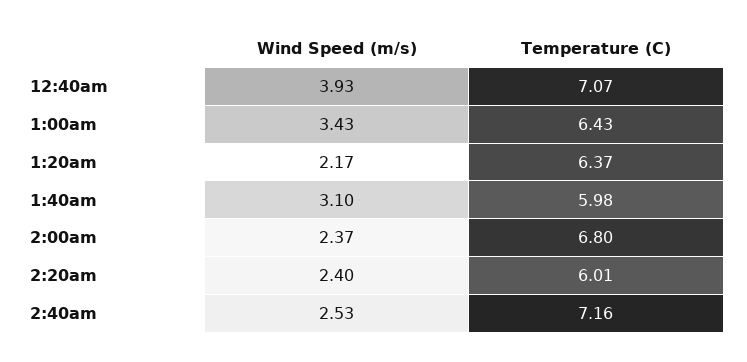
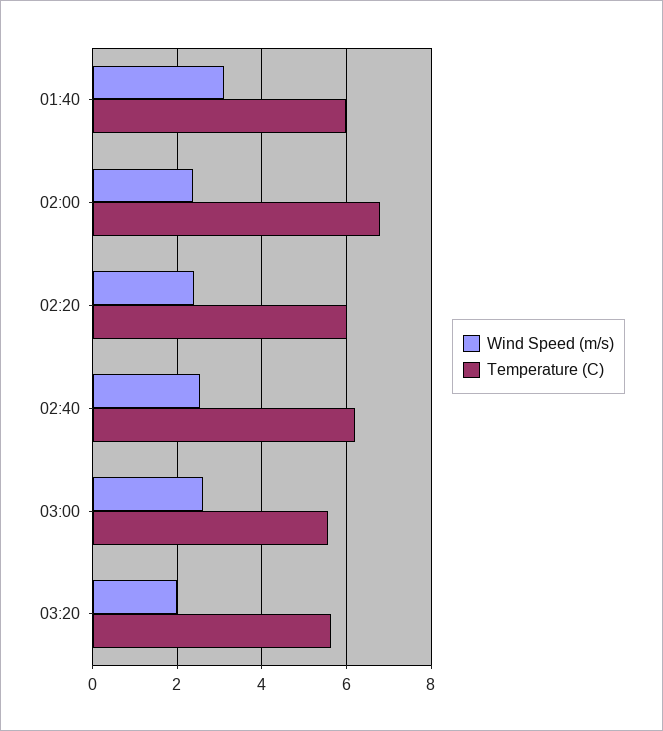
Wind Speed (m/s), 12:40am: 3.93 -> none
Temperature (C), 12:40am: 7.07 -> none
Wind Speed (m/s), 1:00am: 3.43 -> none
Temperature (C), 1:00am: 6.43 -> none
Wind Speed (m/s), 1:20am: 2.17 -> none
Temperature (C), 1:20am: 6.37 -> none
Temperature (C), 2:40am: 7.16 -> 6.2
Wind Speed (m/s), 03:00: none -> 2.6
Temperature (C), 03:00: none -> 5.6
Wind Speed (m/s), 03:20: none -> 2
Temperature (C), 03:20: none -> 5.6

